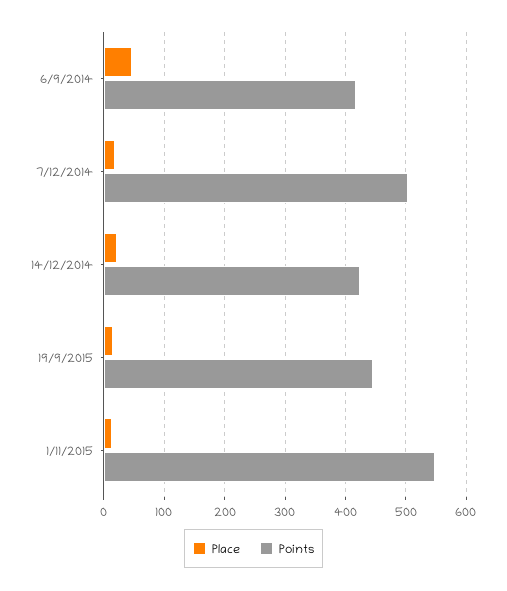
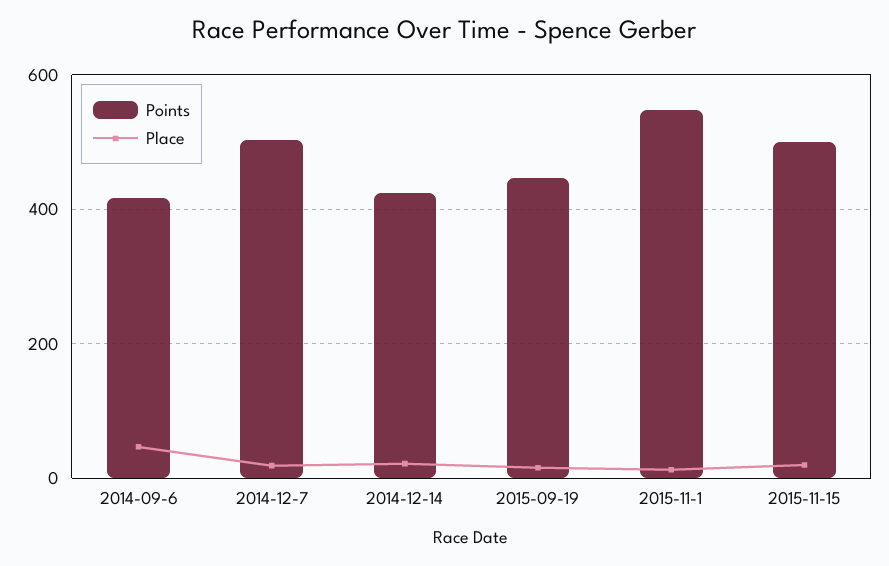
Points, 2015-11-15: none -> 500
Place, 2015-11-15: none -> 20

